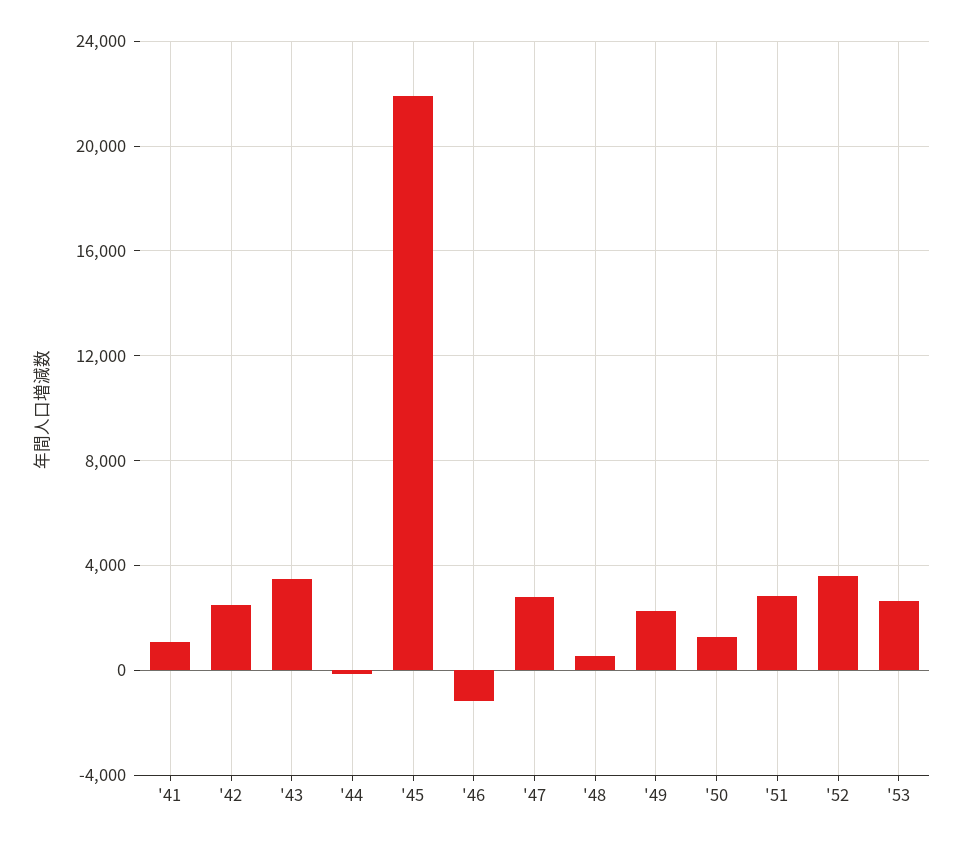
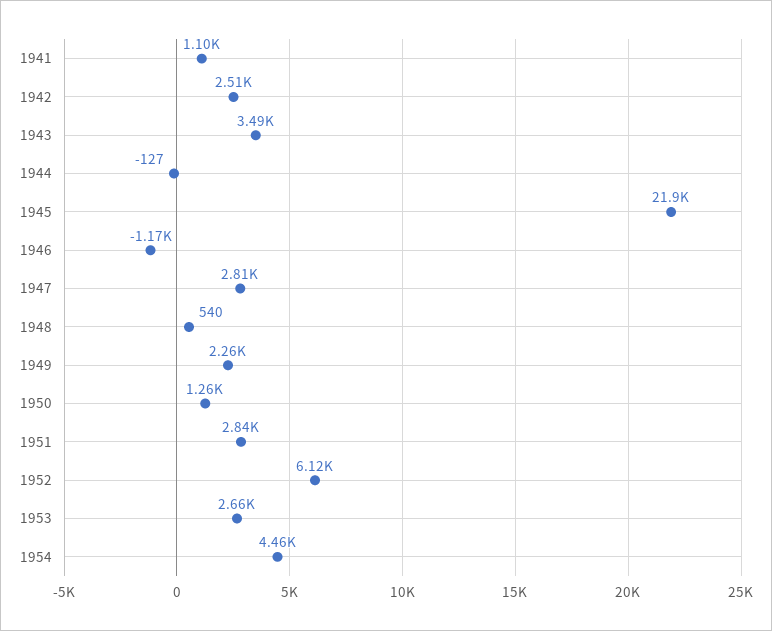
'52: 3500 -> 6120
1954: none -> 4460

